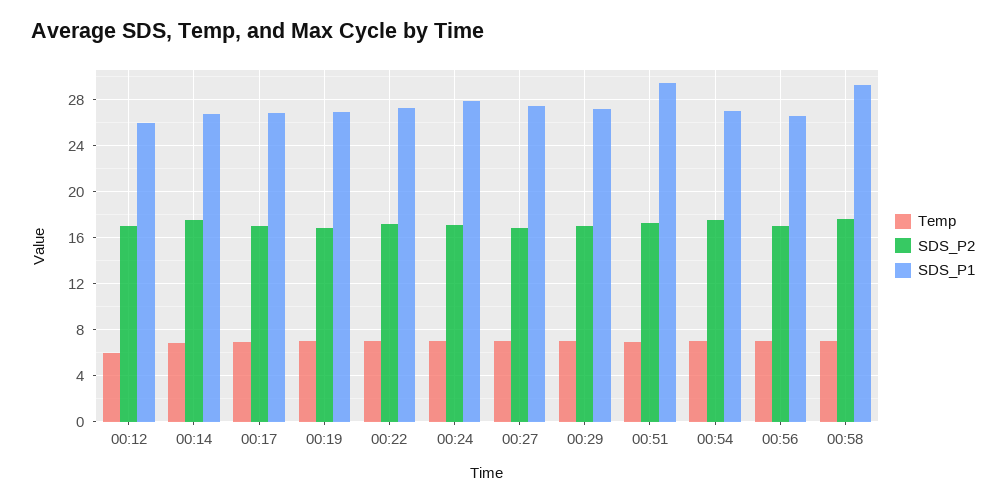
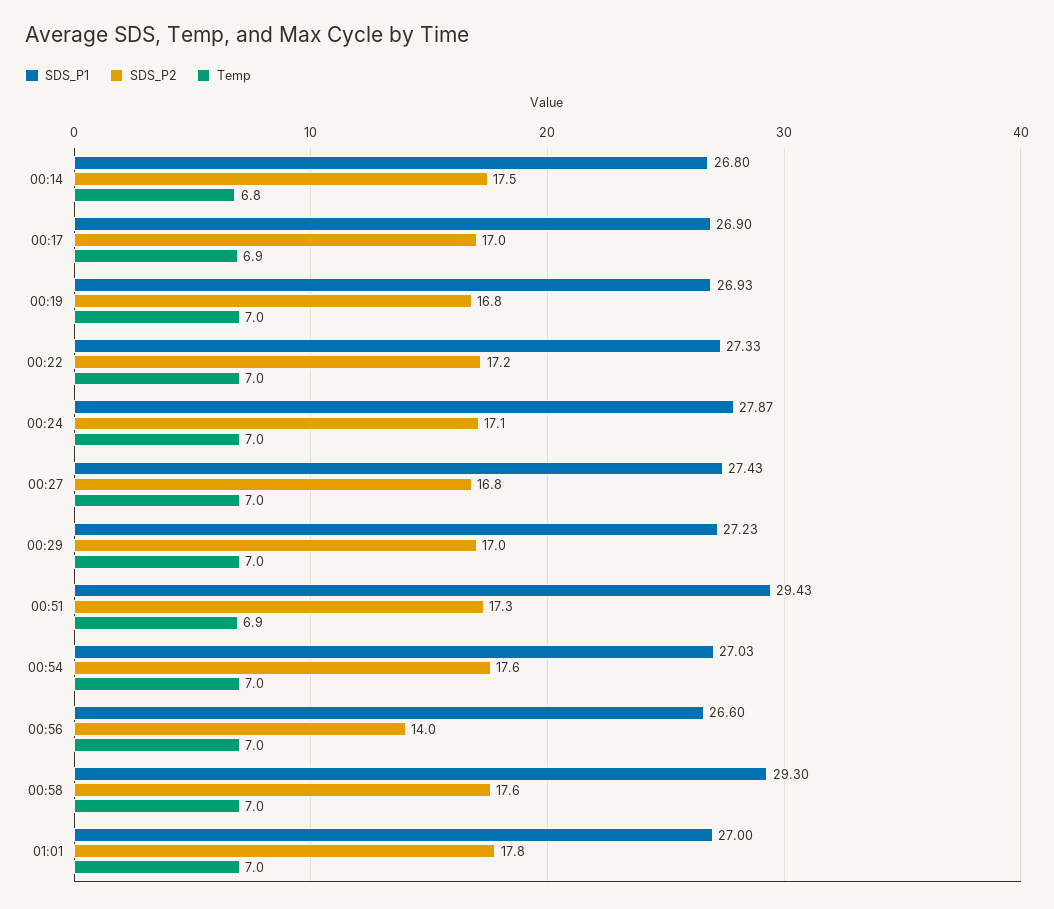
Temp, 00:12: 6 -> none
SDS_P2, 00:12: 17 -> none
SDS_P1, 00:12: 26 -> none
SDS_P2, 00:56: 17 -> 14
SDS_P1, 01:01: none -> 27
SDS_P2, 01:01: none -> 17.8
Temp, 01:01: none -> 7

